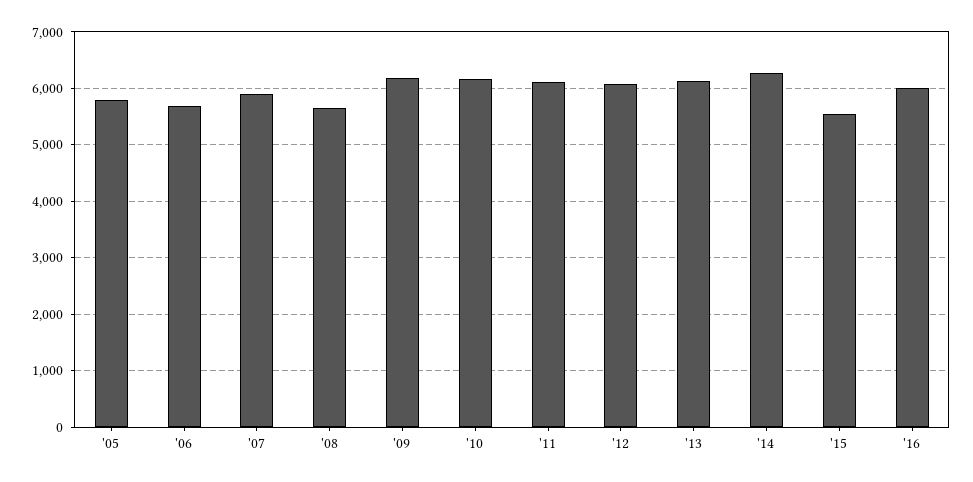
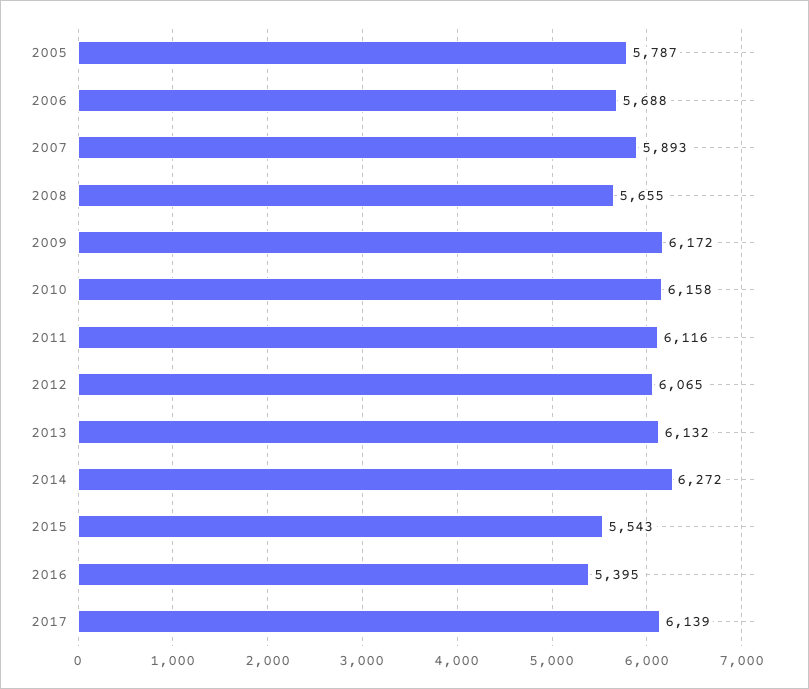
'16: 6000 -> 5395
2017: none -> 6139

